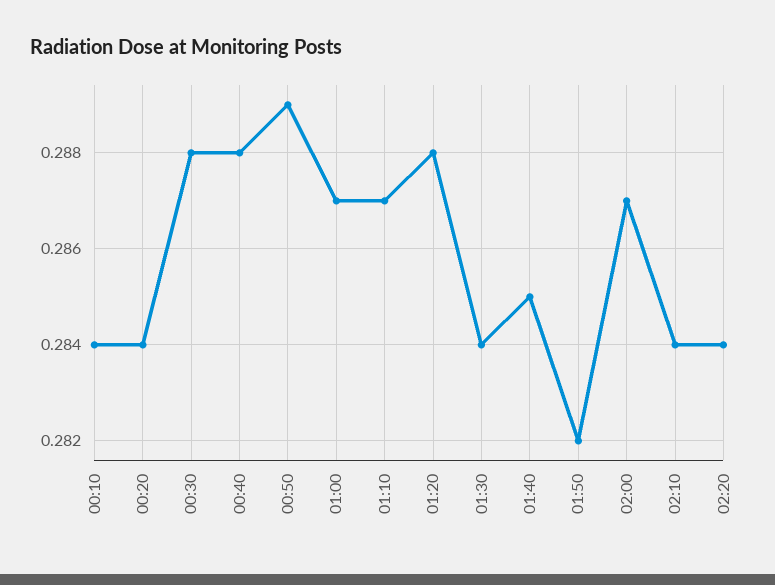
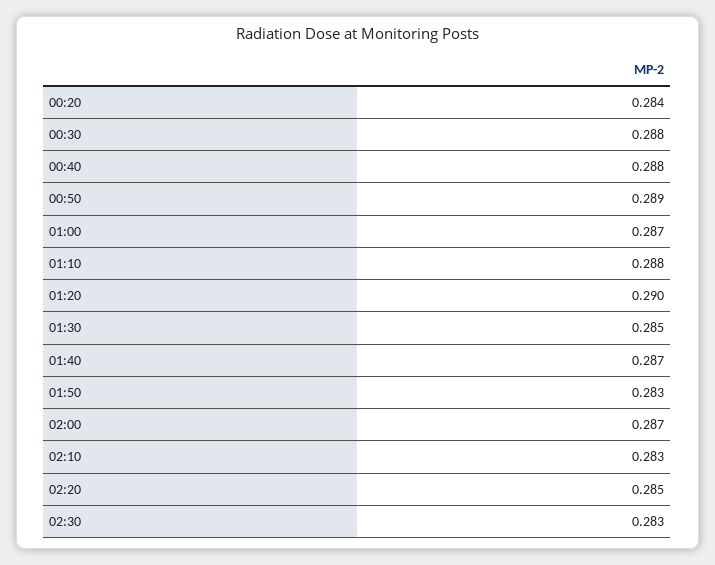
00:10: 0.284 -> none
01:10: 0.287 -> 0.288
01:20: 0.288 -> 0.29
01:30: 0.284 -> 0.285
01:40: 0.285 -> 0.287
01:50: 0.282 -> 0.283
02:10: 0.284 -> 0.283
02:20: 0.284 -> 0.285
02:30: none -> 0.283

